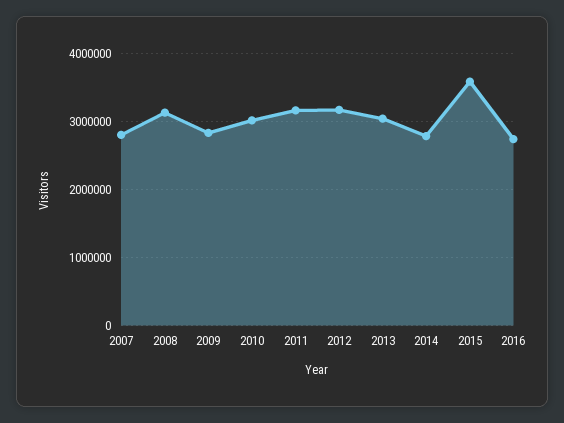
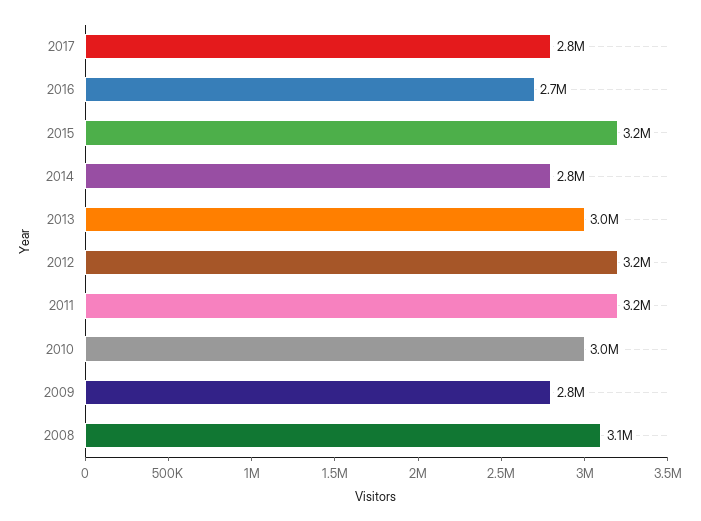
2007: 2800000 -> none
2015: 3600000 -> 3200000
2017: none -> 2800000

